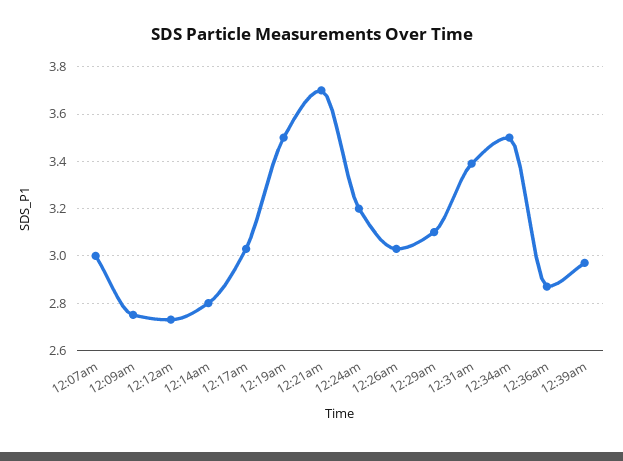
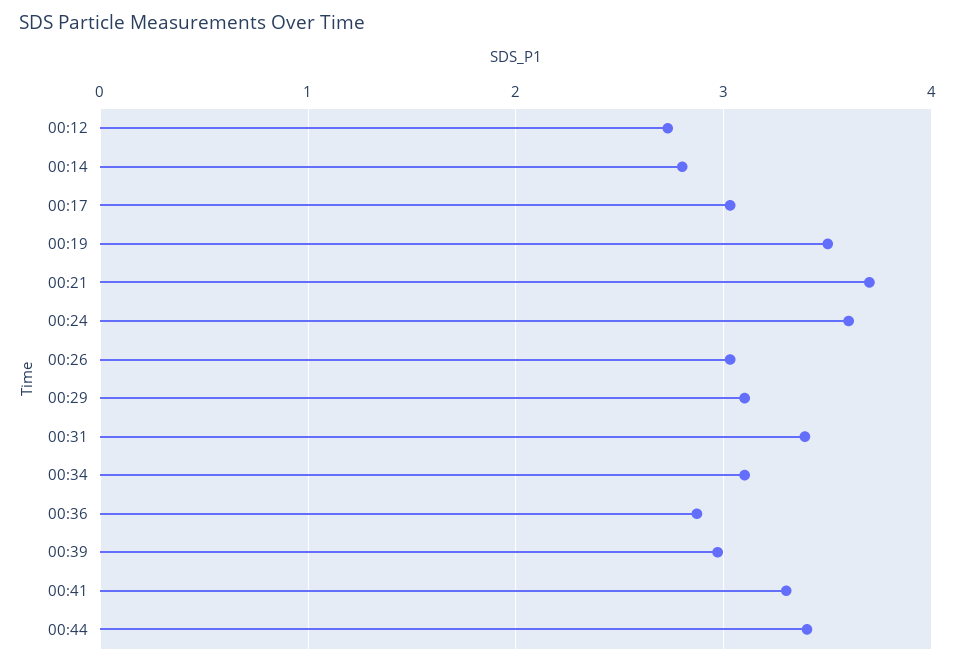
12:07am: 3 -> none
12:09am: 2.75 -> none
12:24am: 3.2 -> 3.6
12:34am: 3.5 -> 3.1
00:41: none -> 3.3
00:44: none -> 3.4

